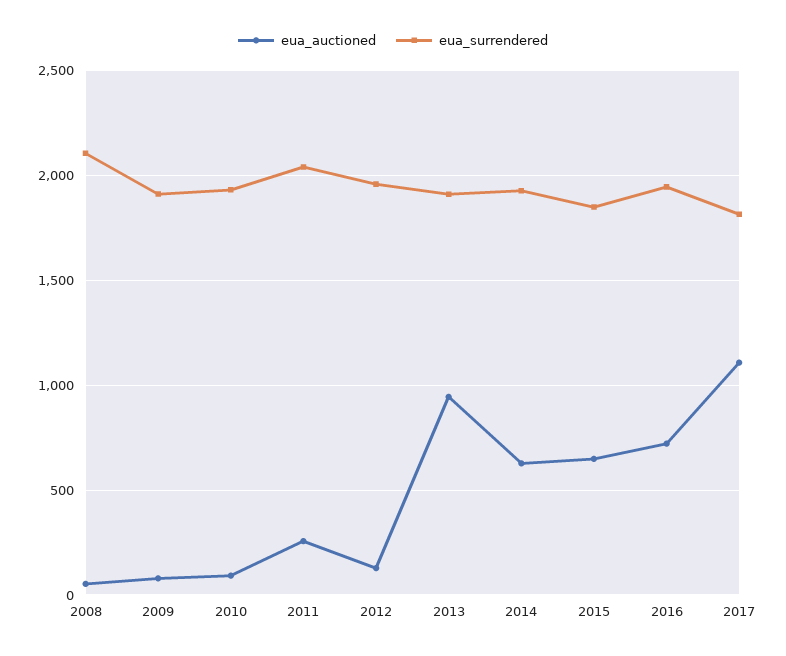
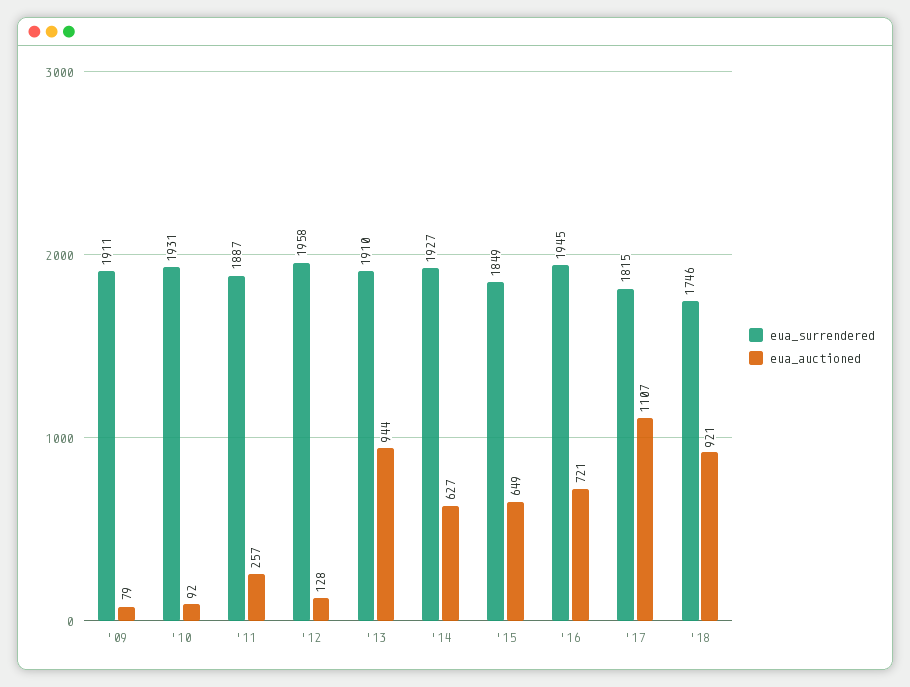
eua_auctioned, 2008: 50 -> none
eua_surrendered, 2008: 2100 -> none
eua_surrendered, 2011: 2050 -> 1887
eua_surrendered, '18: none -> 1746
eua_auctioned, '18: none -> 921

